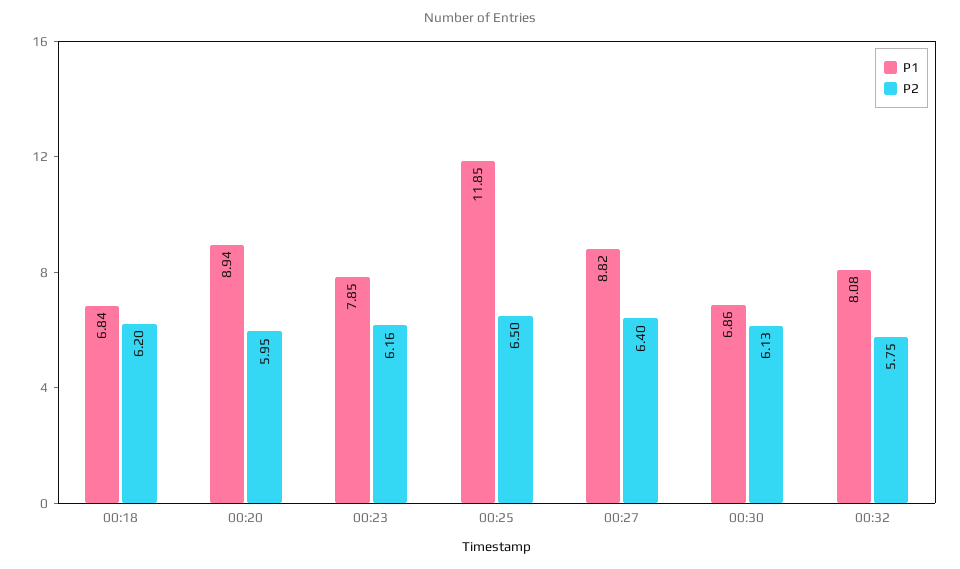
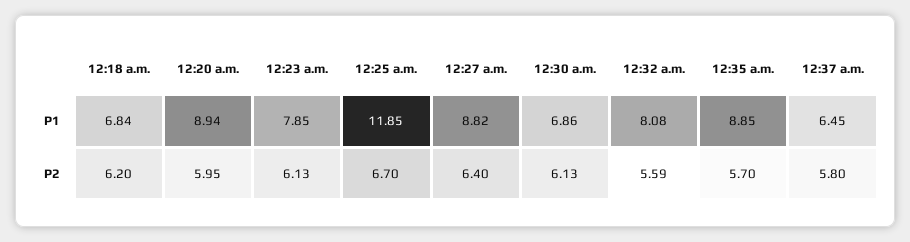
P2, 00:23: 6.16 -> 6.13
P2, 00:25: 6.5 -> 6.7
P2, 00:32: 5.75 -> 5.59
P1, 12:35 a.m.: none -> 8.85
P1, 12:37 a.m.: none -> 6.45
P2, 12:35 a.m.: none -> 5.7
P2, 12:37 a.m.: none -> 5.8

